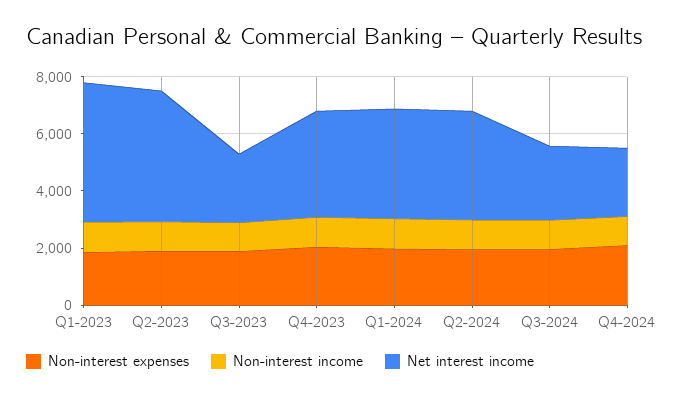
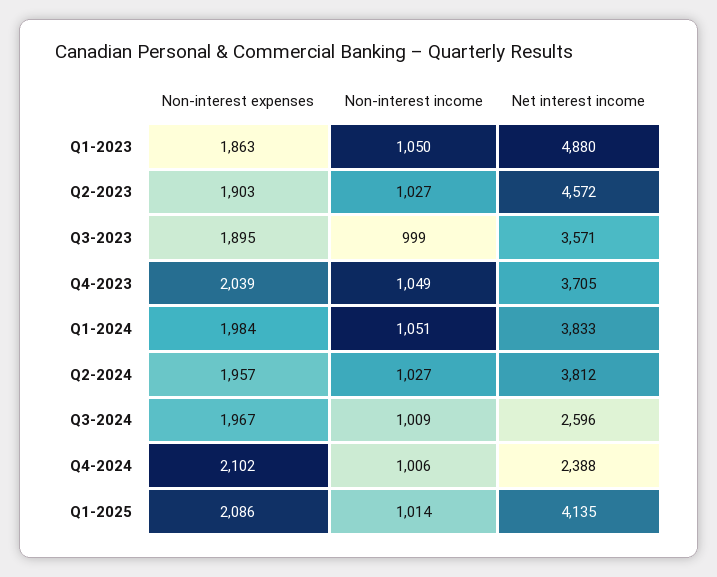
Net interest income, Q3-2023: 2500 -> 3571
Non-interest expenses, Q1-2025: none -> 2086
Non-interest income, Q1-2025: none -> 1014
Net interest income, Q1-2025: none -> 4135

